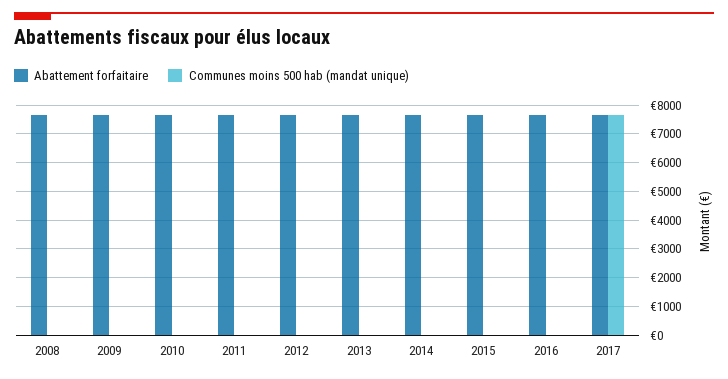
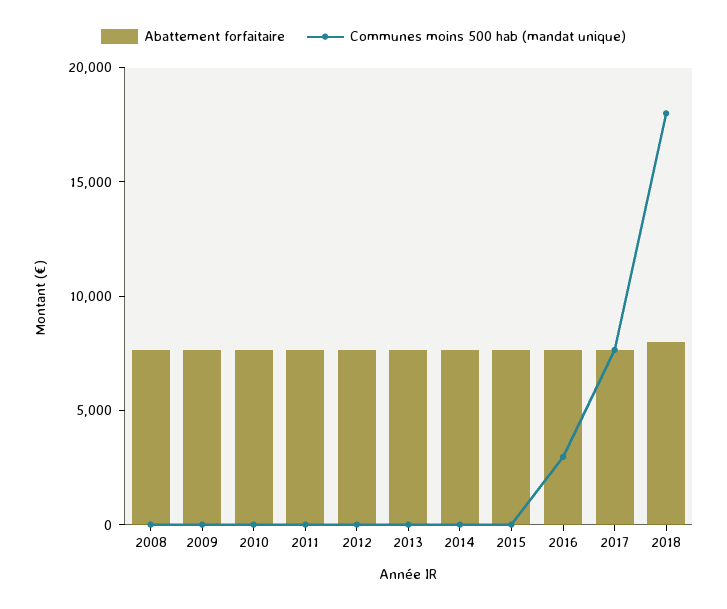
Communes moins 500 hab (mandat unique), 2016: 0 -> 3000
Abattement forfaitaire, 2018: none -> 8000
Communes moins 500 hab (mandat unique), 2018: none -> 18000

